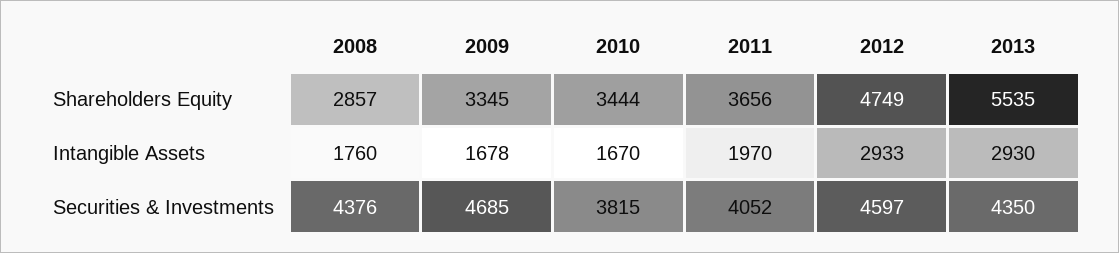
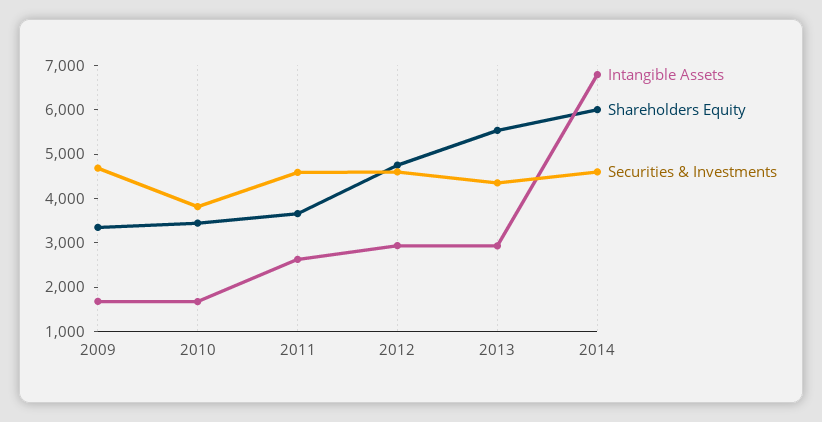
Shareholders Equity, 2008: 2857 -> none
Intangible Assets, 2008: 1760 -> none
Intangible Assets, 2011: 1970 -> 2600
Securities & Investments, 2008: 4376 -> none
Securities & Investments, 2011: 4052 -> 4600
Intangible Assets, 2014: none -> 6800
Shareholders Equity, 2014: none -> 6000
Securities & Investments, 2014: none -> 4600

